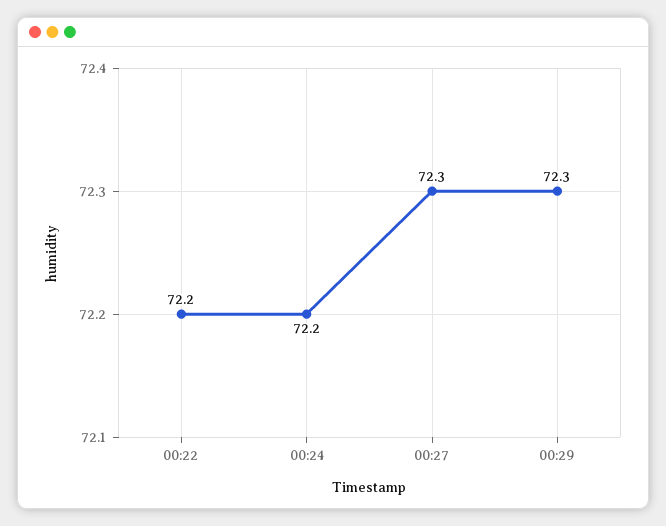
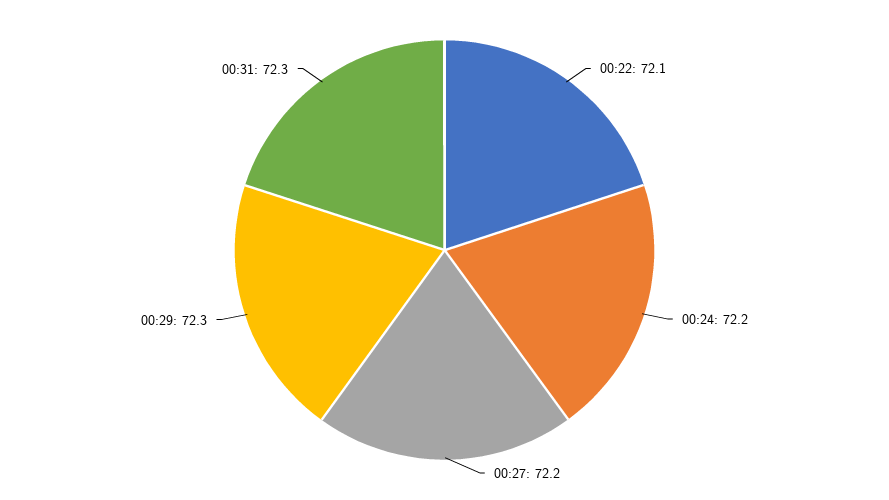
00:22: 72.2 -> 72.1
00:27: 72.3 -> 72.2
00:31: none -> 72.3

